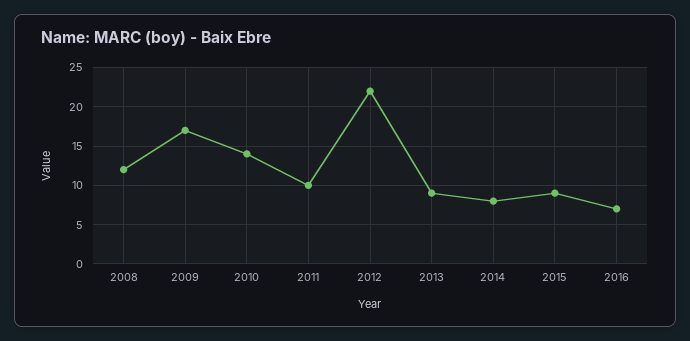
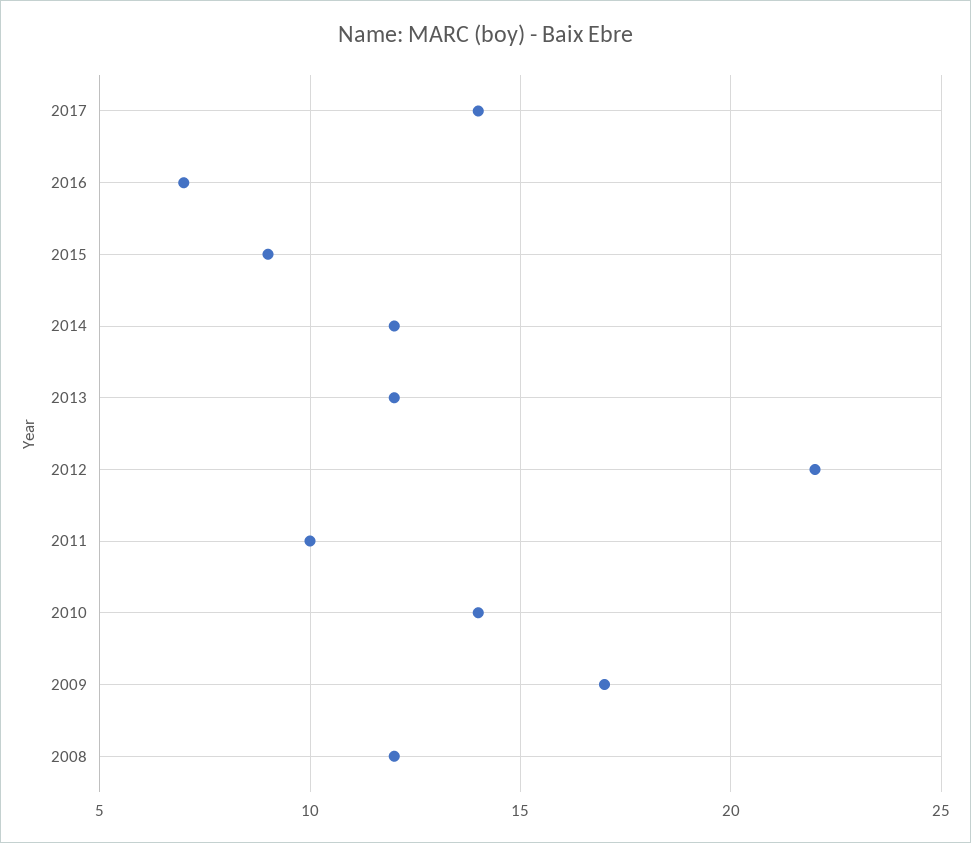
2013: 9 -> 12
2014: 8 -> 12
2017: none -> 14

